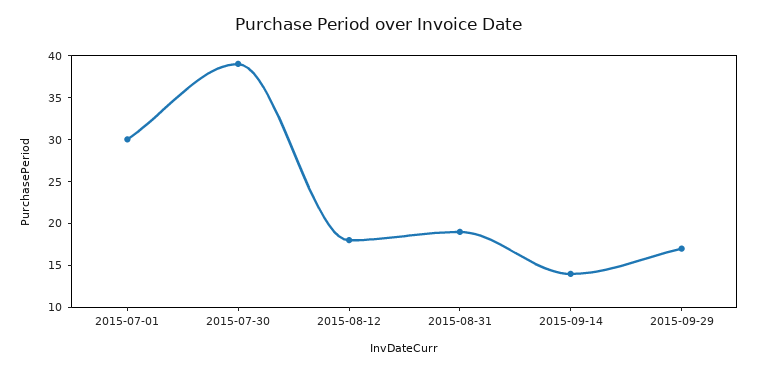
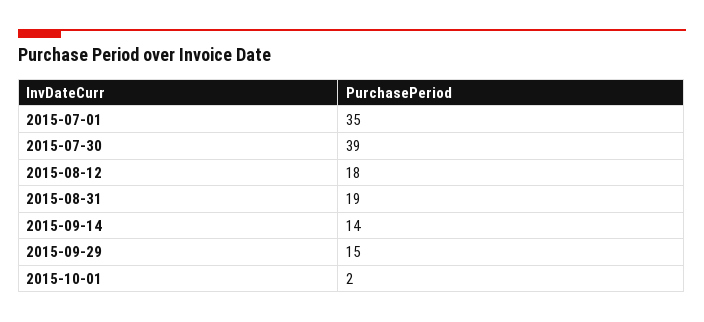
2015-07-01: 30 -> 35
2015-09-29: 17 -> 15
2015-10-01: none -> 2

